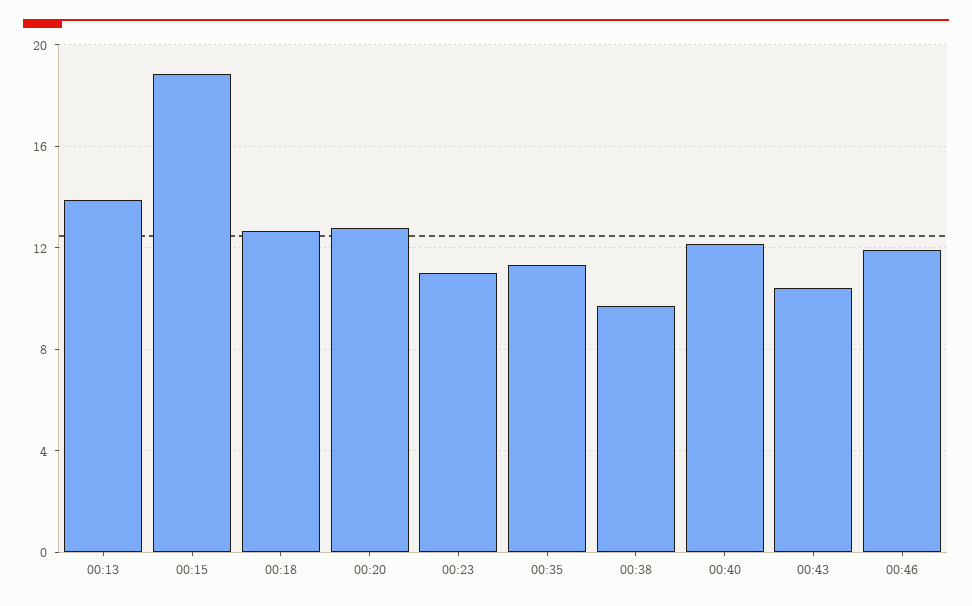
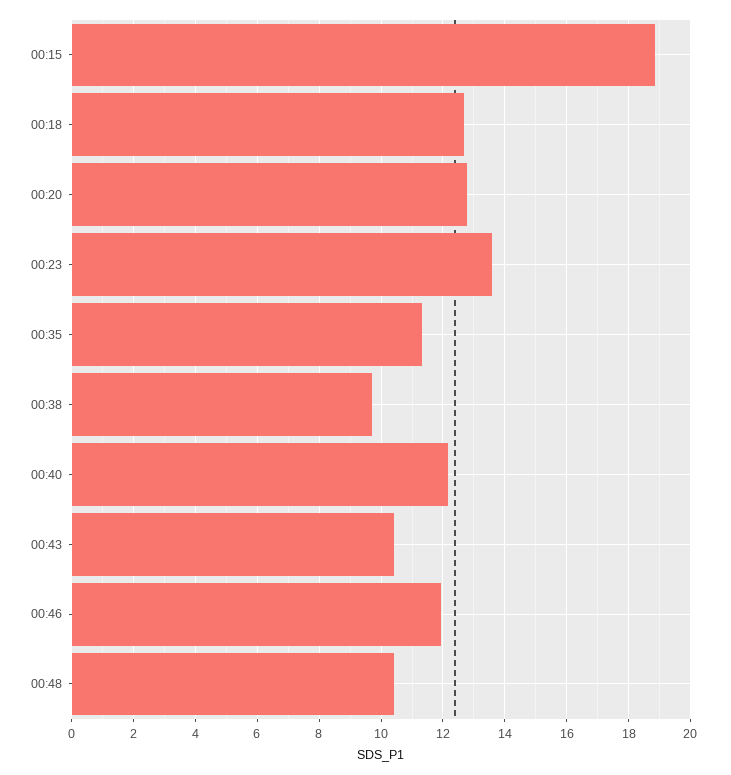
00:13: 14 -> none
00:23: 11 -> 13.6
00:48: none -> 10.4

